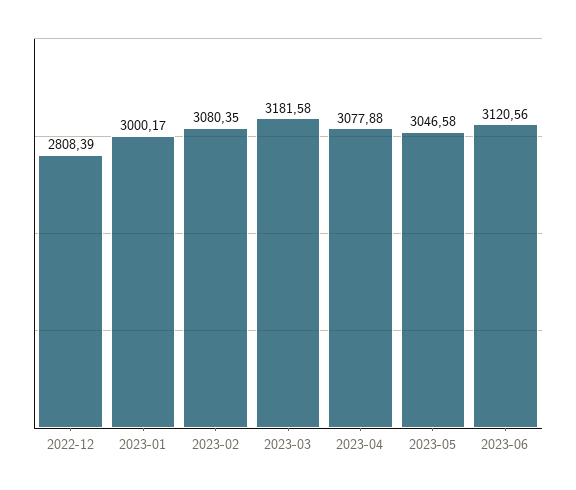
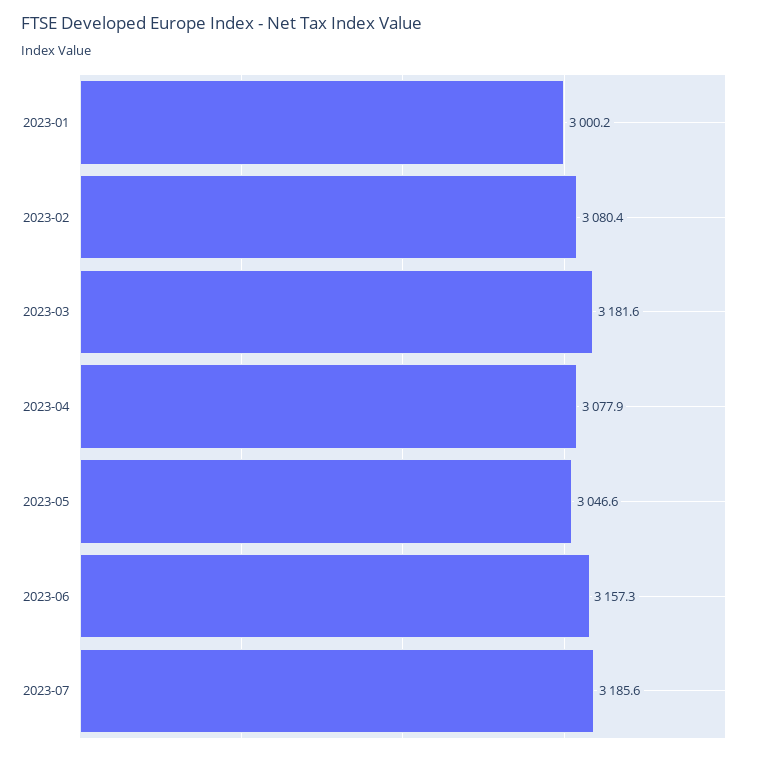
2022-12: 2808.39 -> none
2023-06: 3120.56 -> 3157.3
2023-07: none -> 3185.6

